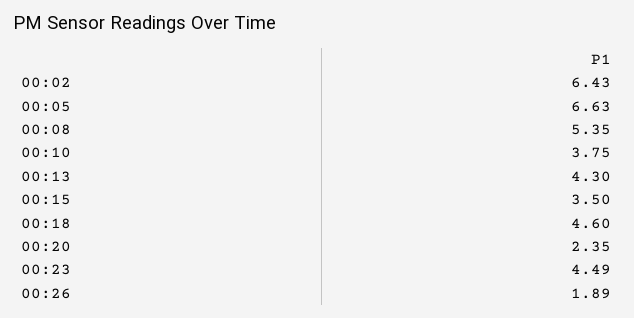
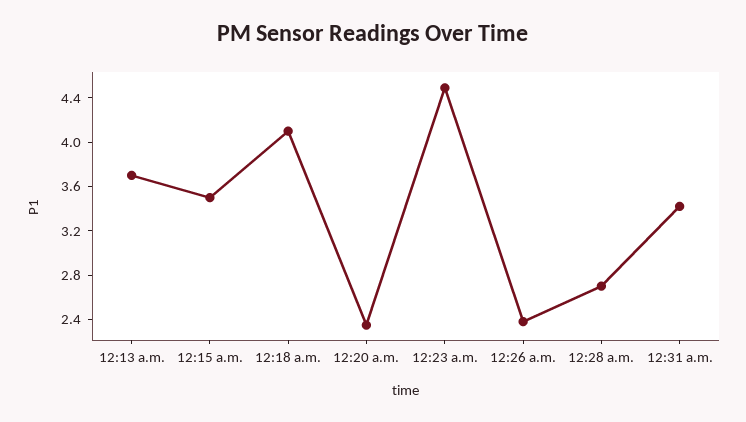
00:02: 6.43 -> none
00:05: 6.63 -> none
00:08: 5.35 -> none
00:10: 3.75 -> none
00:13: 4.3 -> 3.7
00:18: 4.6 -> 4.1
00:26: 1.89 -> 2.4
12:28 a.m.: none -> 2.7
12:31 a.m.: none -> 3.4

